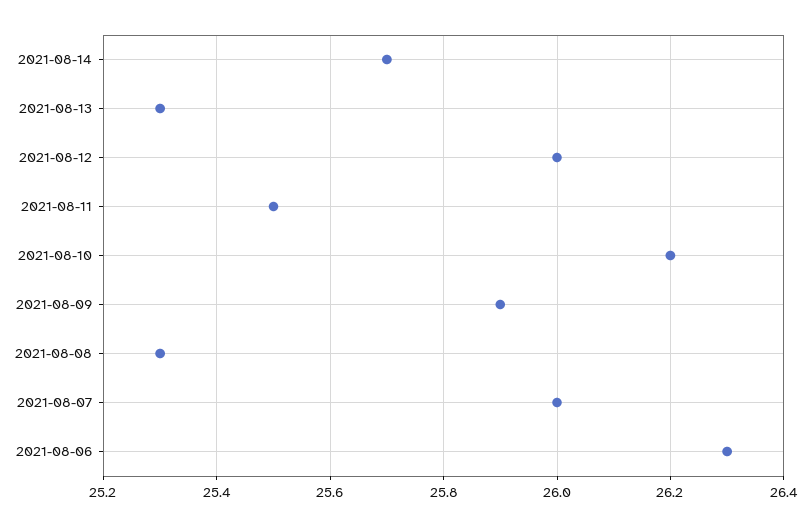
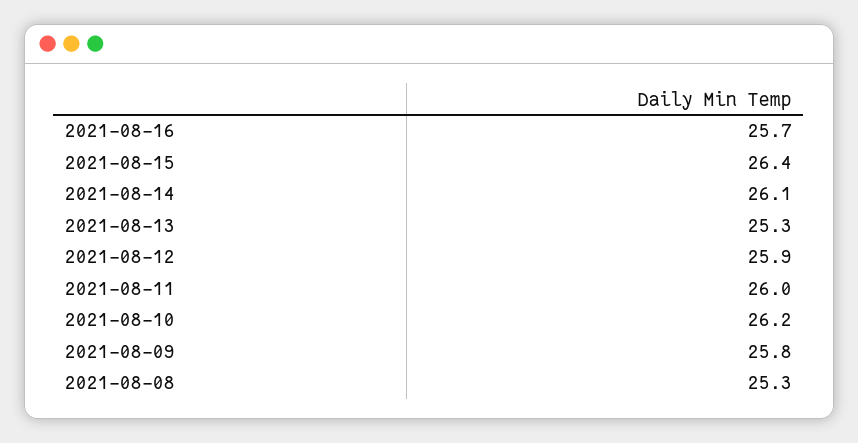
2021-08-14: 25.7 -> 26.1
2021-08-12: 26 -> 25.9
2021-08-11: 25.5 -> 26
2021-08-09: 25.9 -> 25.8
2021-08-07: 26 -> none
2021-08-06: 26.3 -> none
2021-08-16: none -> 25.7
2021-08-15: none -> 26.4

